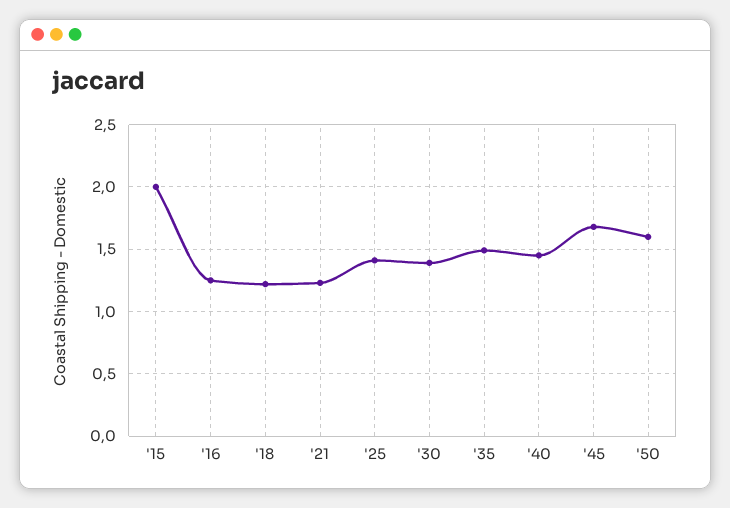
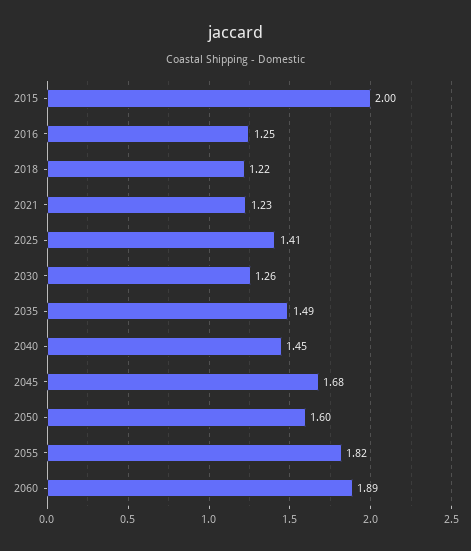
'30: 1.4 -> 1.26
2055: none -> 1.82
2060: none -> 1.89

